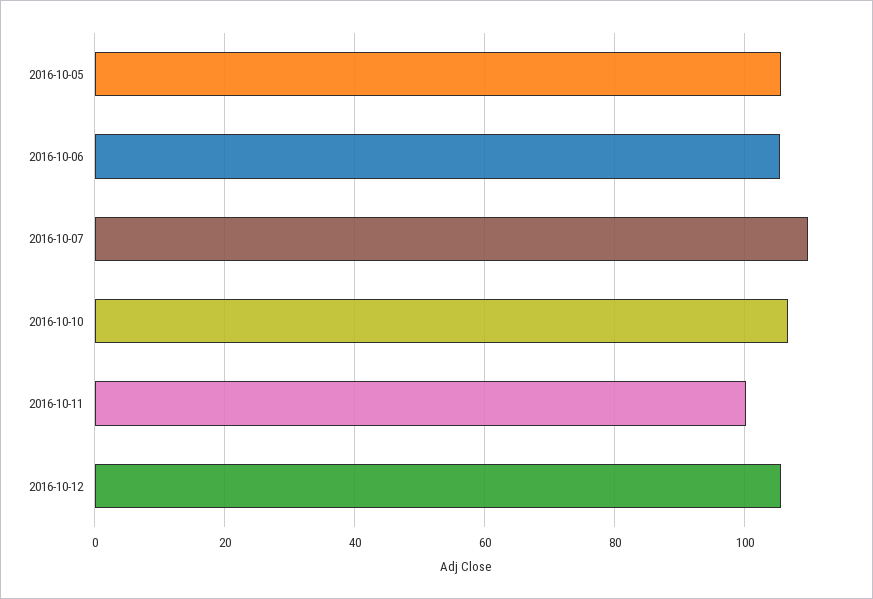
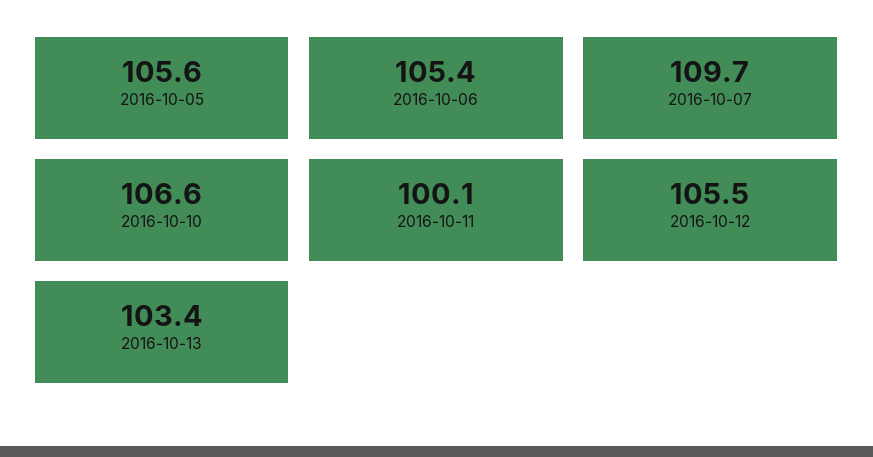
2016-10-13: none -> 103.4

